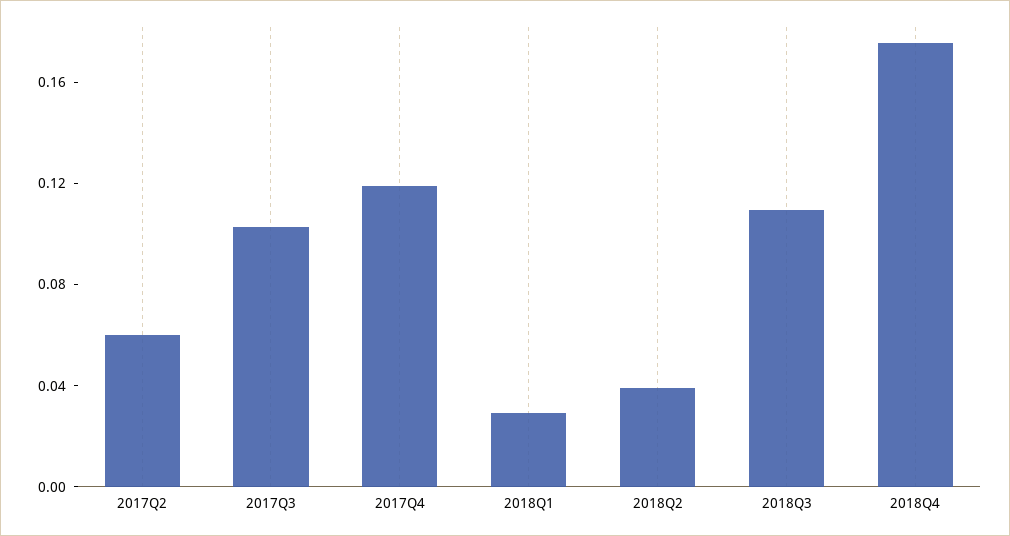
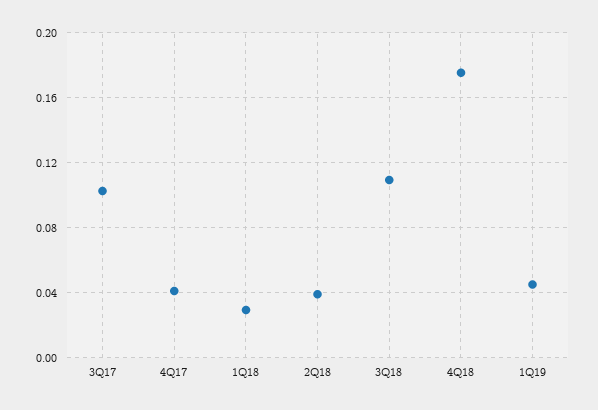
2017Q2: 0.06 -> none
2017Q4: 0.12 -> 0.04
1Q19: none -> 0.045

